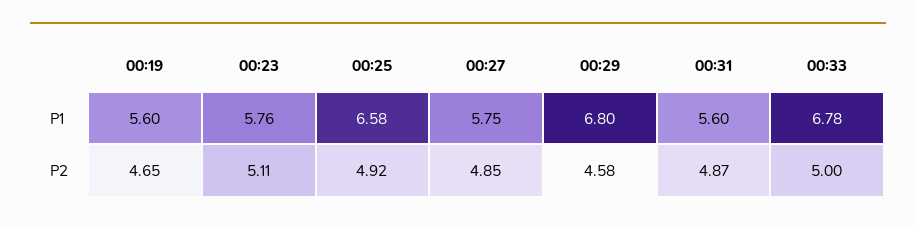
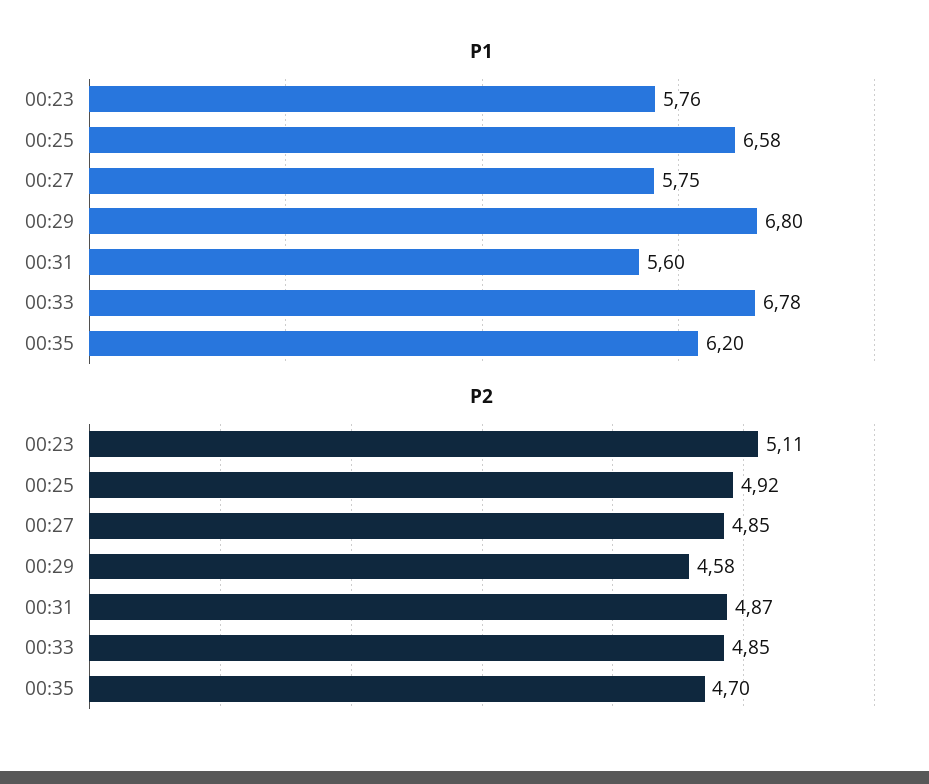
P1, 00:19: 5.6 -> none
P2, 00:19: 4.65 -> none
P2, 00:33: 5 -> 4.85
P1, 00:35: none -> 6.2
P2, 00:35: none -> 4.7

